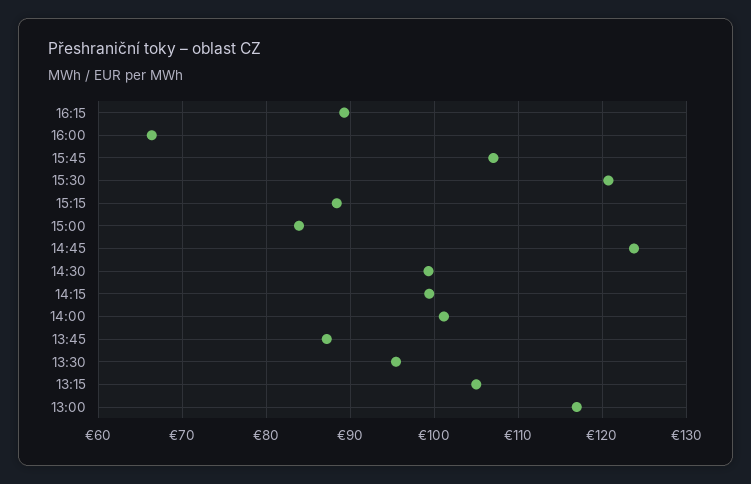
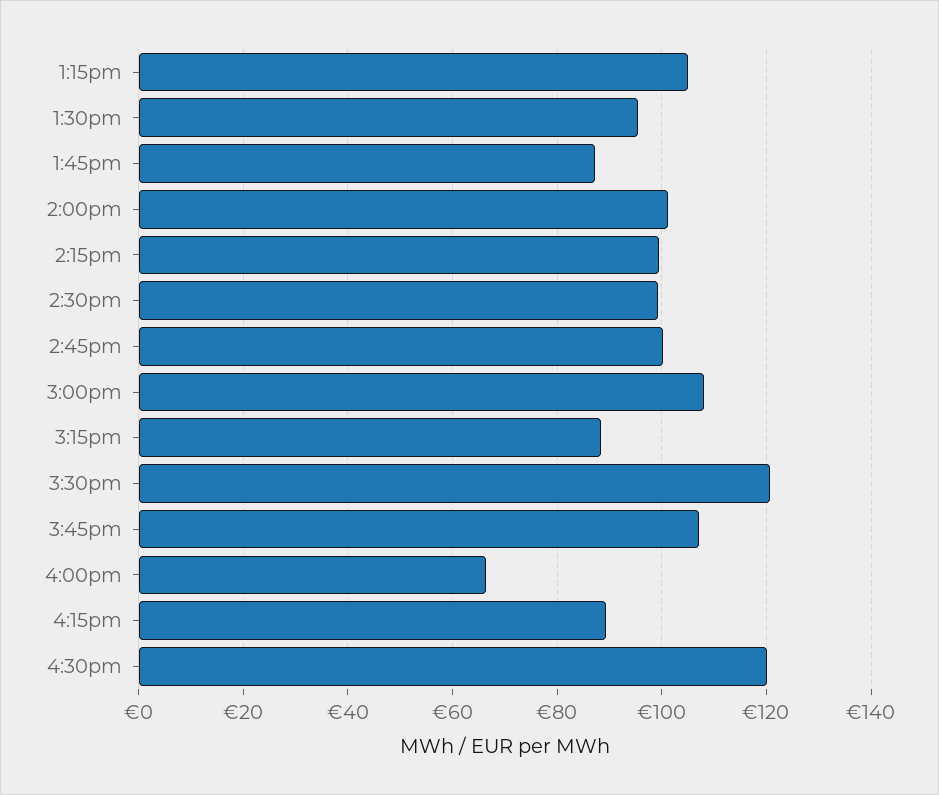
15:00: 84 -> 108
14:45: 124 -> 100
13:00: 117 -> none
4:30pm: none -> 120

